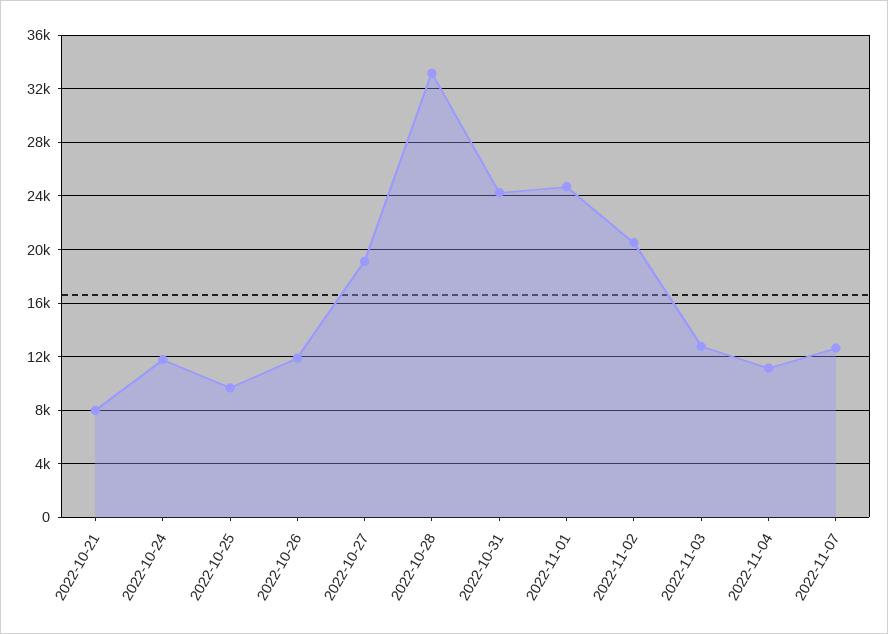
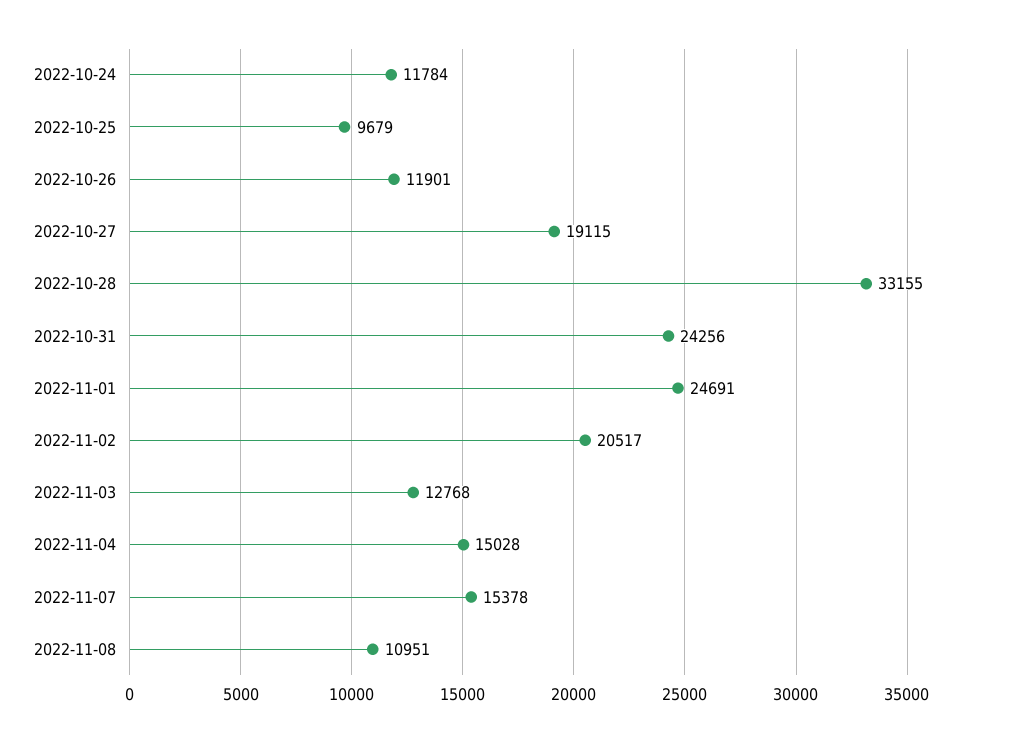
2022-10-21: 8000 -> none
2022-11-04: 11000 -> 15028
2022-11-07: 12500 -> 15378
2022-11-08: none -> 10951

